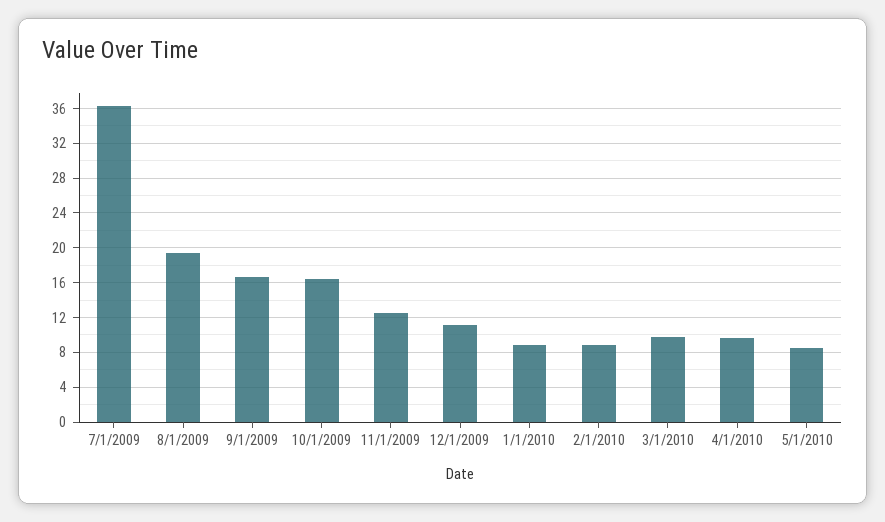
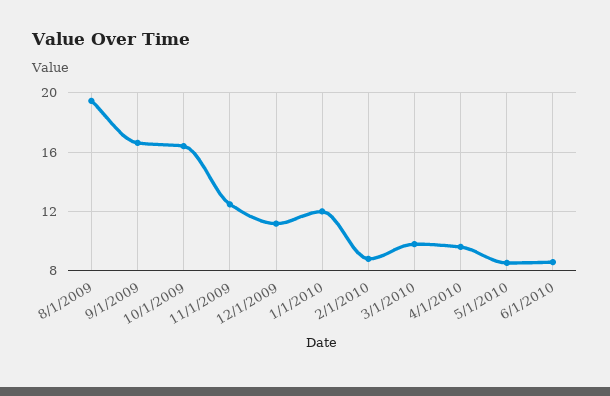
7/1/2009: 36 -> none
1/1/2010: 9 -> 12
6/1/2010: none -> 8.5

